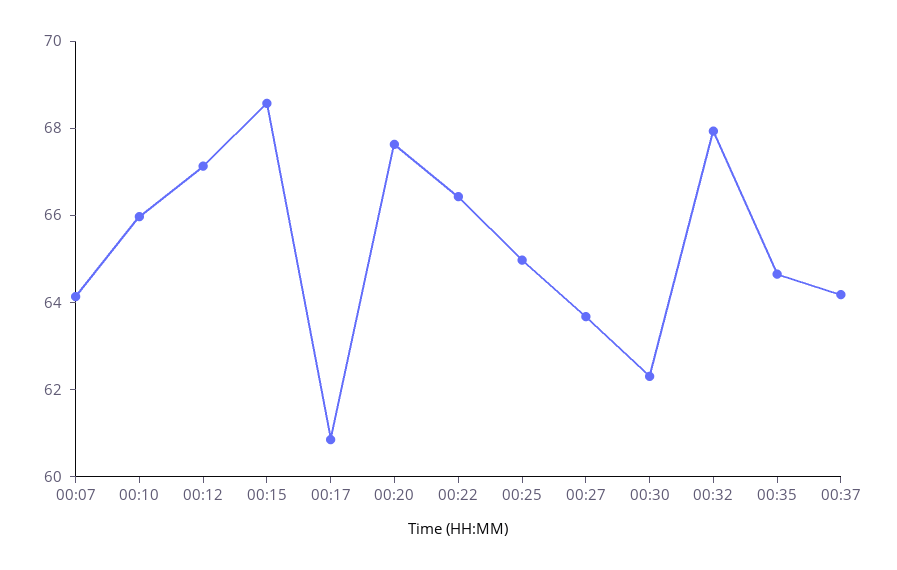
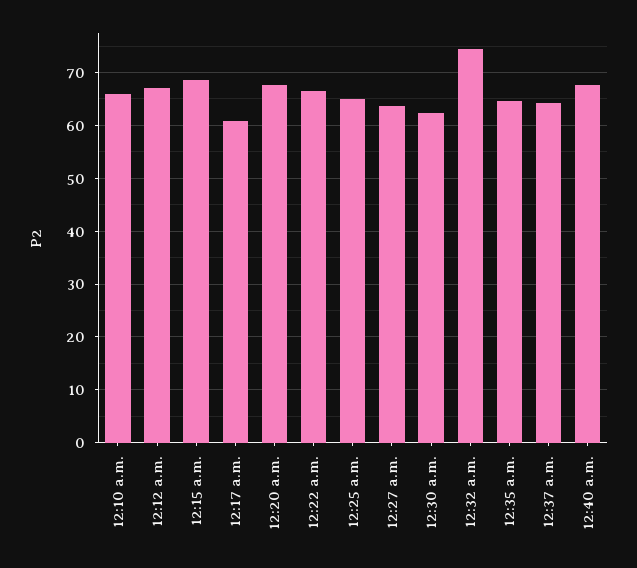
00:07: 64 -> none
00:32: 68 -> 74
12:40 a.m.: none -> 68

